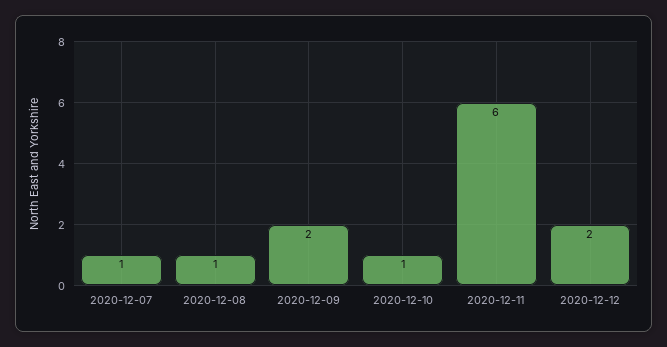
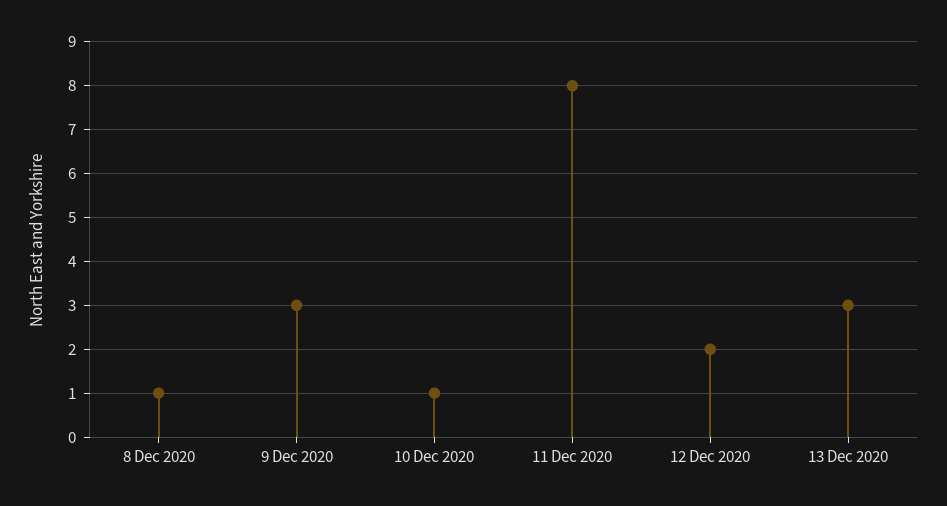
2020-12-07: 1 -> none
2020-12-09: 2 -> 3
2020-12-11: 6 -> 8
13 Dec 2020: none -> 3

